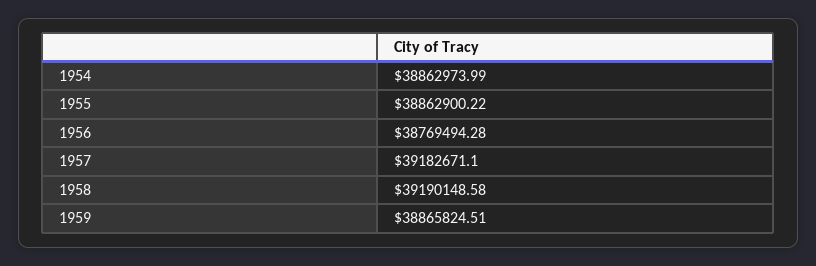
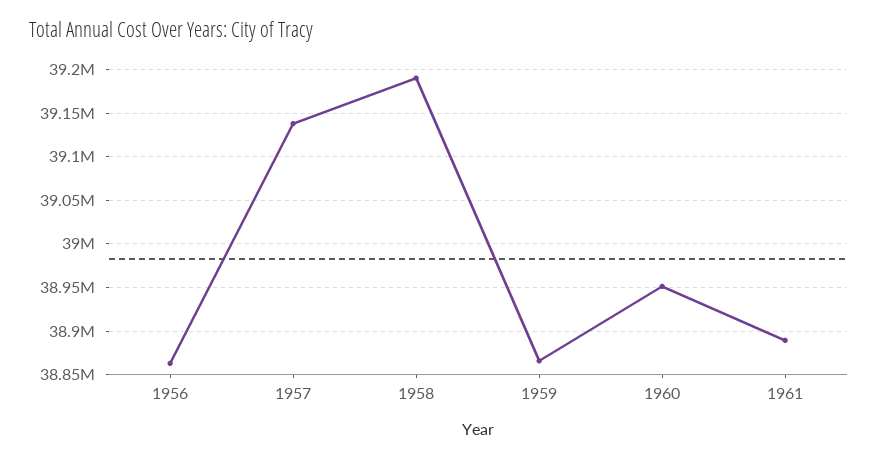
1954: 38862973.99 -> none
1955: 38862900.22 -> none
1956: 38769494.28 -> 38860000
1957: 39182671.1 -> 39140000
1960: none -> 38950000
1961: none -> 38890000

